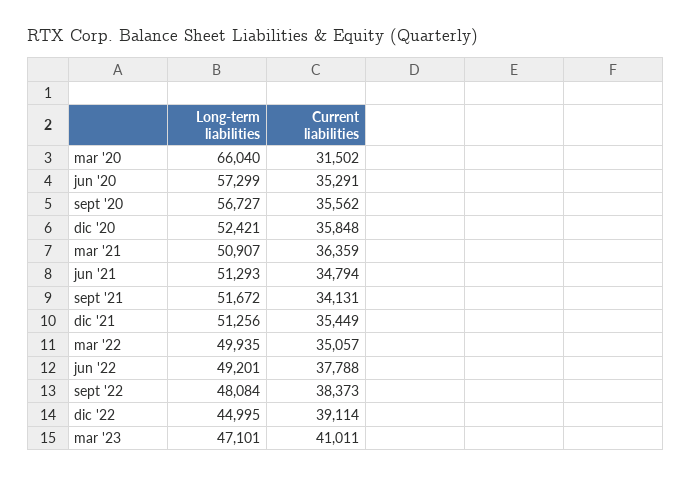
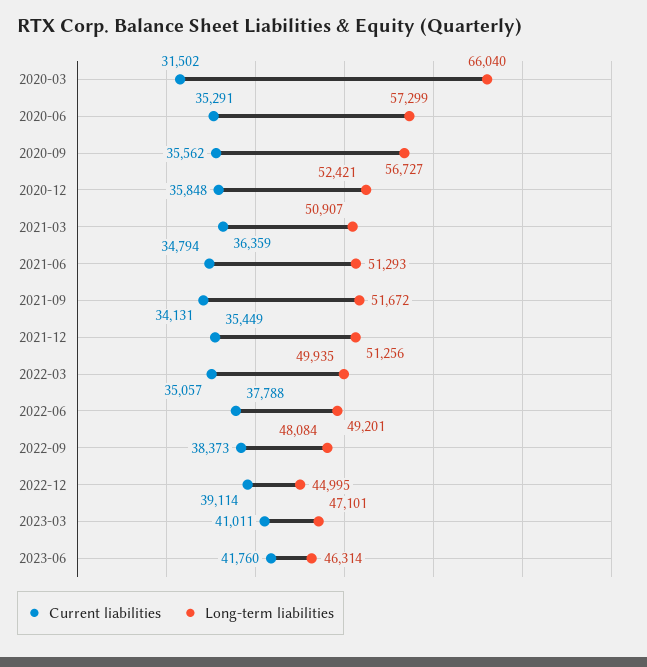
Current liabilities, 2023-06: none -> 41760
Long-term liabilities, 2023-06: none -> 46314

